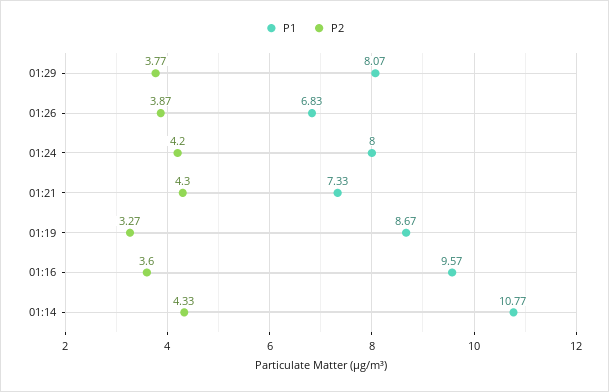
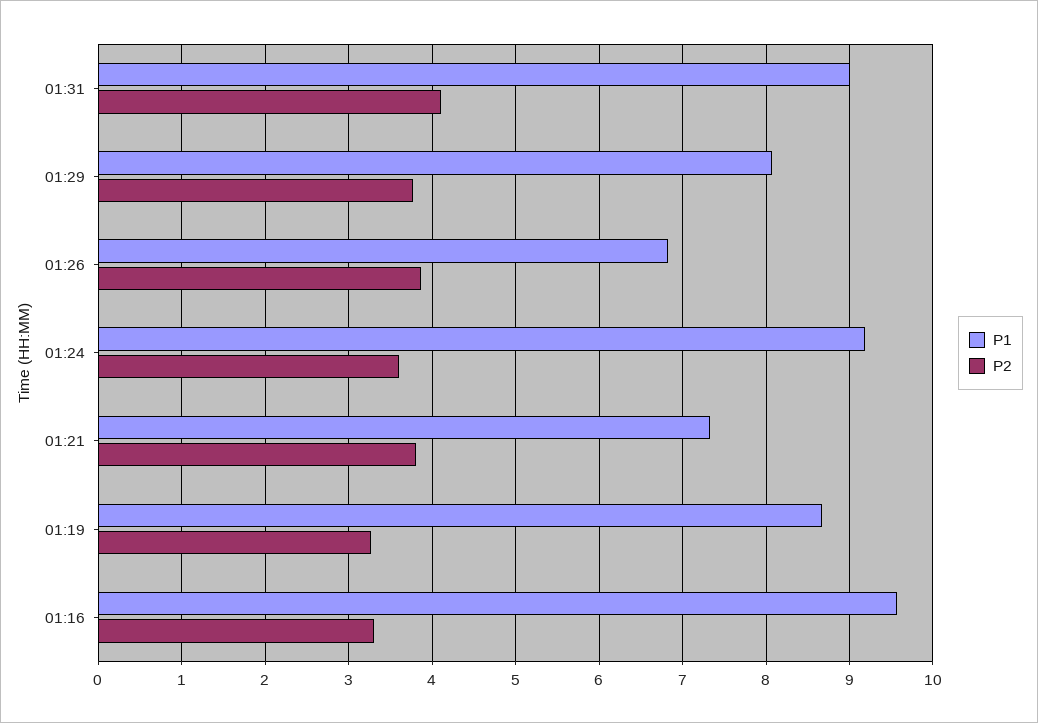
P1, 01:24: 8 -> 9.2
P2, 01:24: 4.2 -> 3.6
P2, 01:21: 4.3 -> 3.8
P2, 01:16: 3.6 -> 3.3
P1, 01:14: 10.77 -> none
P2, 01:14: 4.33 -> none
P1, 01:31: none -> 9
P2, 01:31: none -> 4.1

